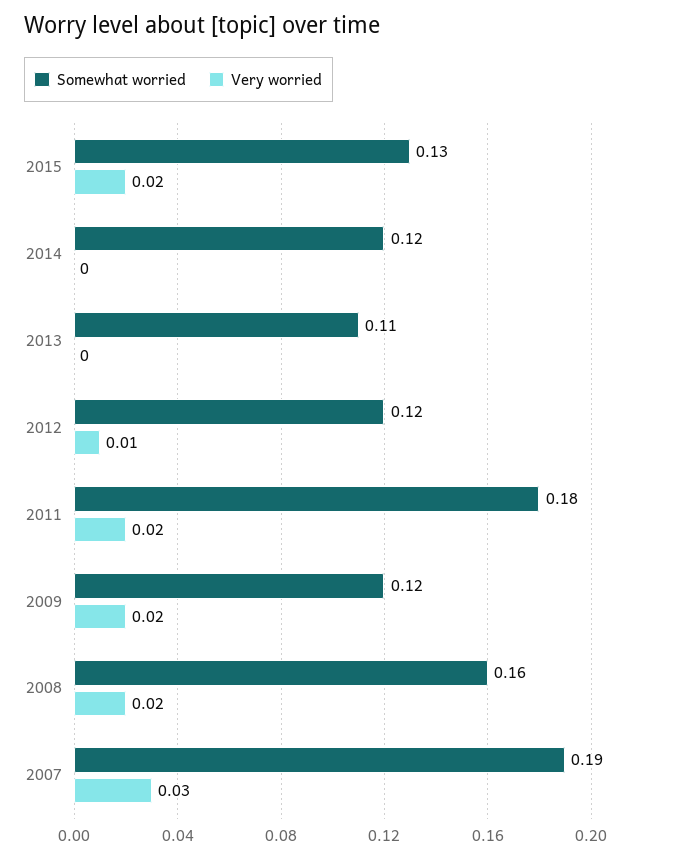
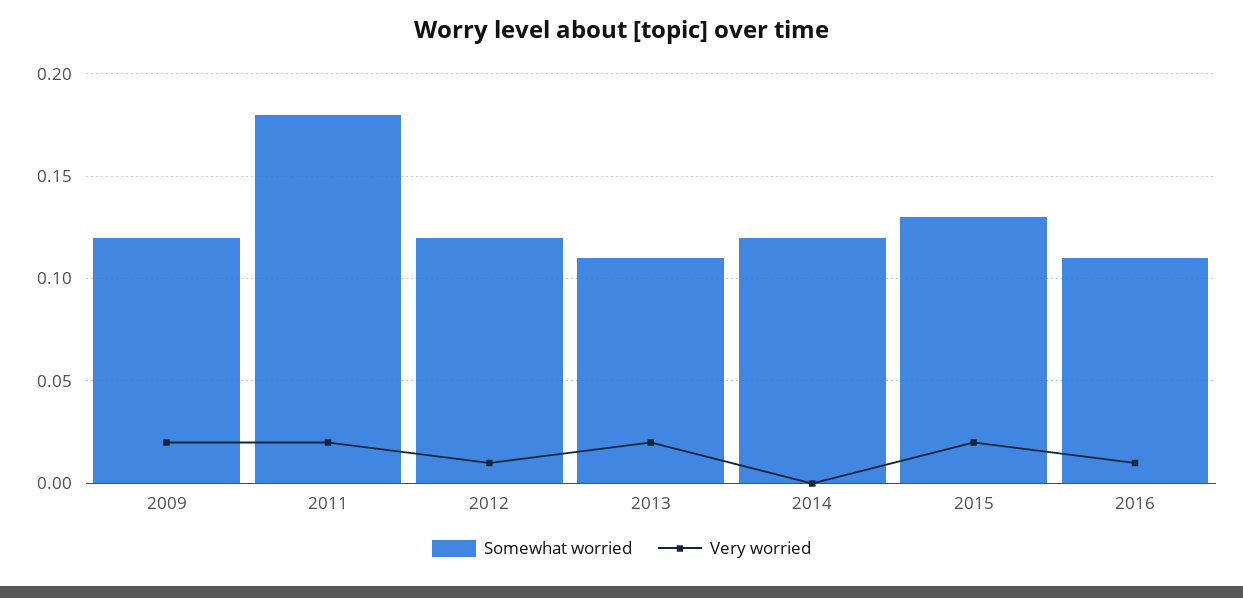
Very worried, 2013: 0 -> 0.02
Somewhat worried, 2008: 0.16 -> none
Very worried, 2008: 0.02 -> none
Somewhat worried, 2007: 0.19 -> none
Very worried, 2007: 0.03 -> none
Somewhat worried, 2016: none -> 0.11
Very worried, 2016: none -> 0.01

